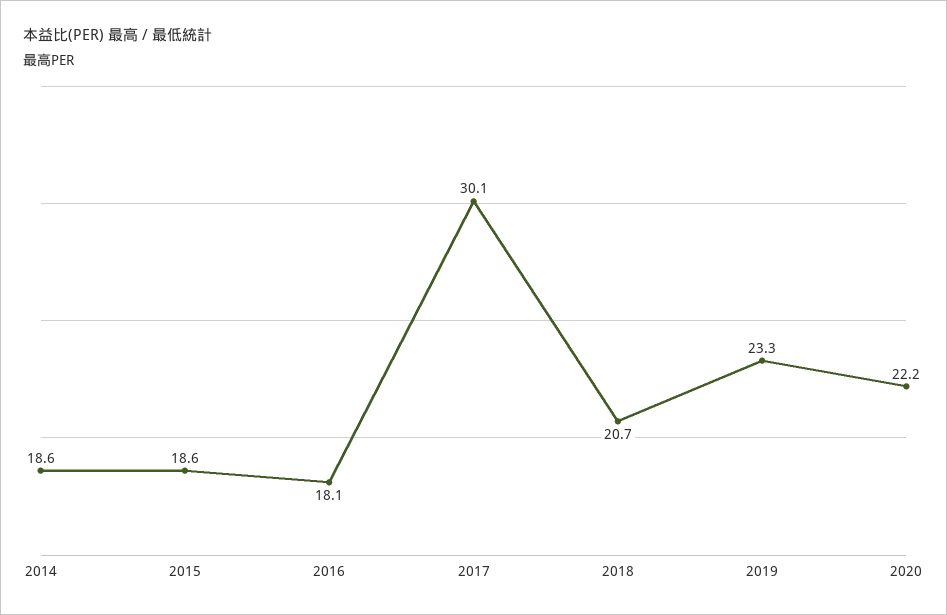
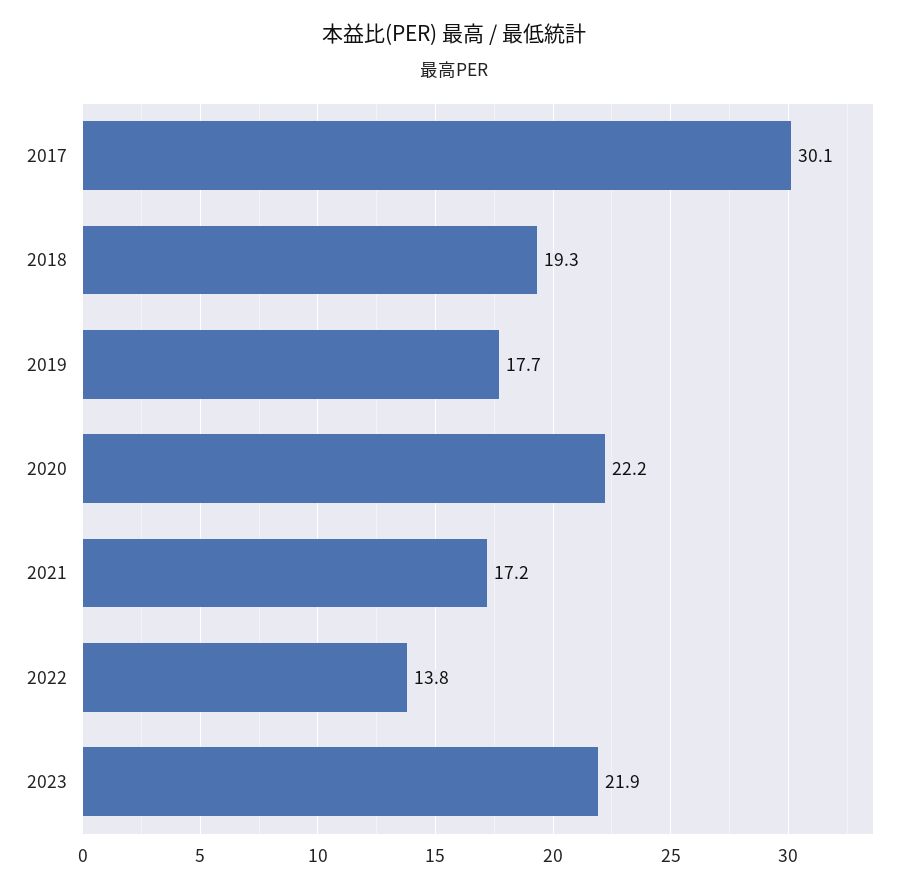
2014: 18.6 -> none
2015: 18.6 -> none
2016: 18.1 -> none
2018: 20.7 -> 19.3
2019: 23.3 -> 17.7
2021: none -> 17.2
2022: none -> 13.8
2023: none -> 21.9

